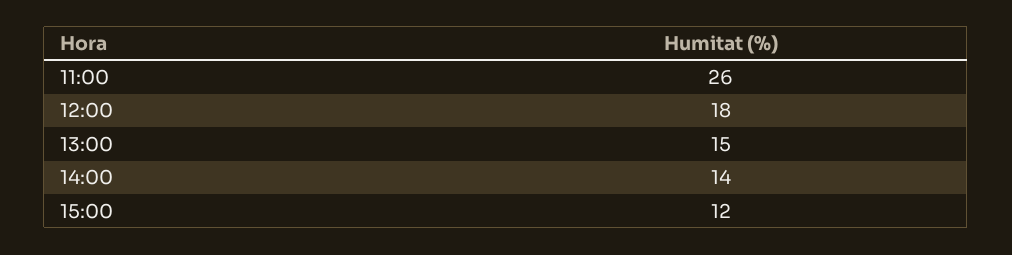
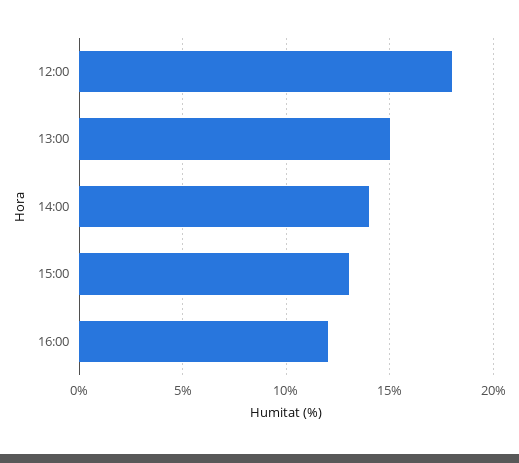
11:00: 26 -> none
15:00: 12 -> 13
16:00: none -> 12

